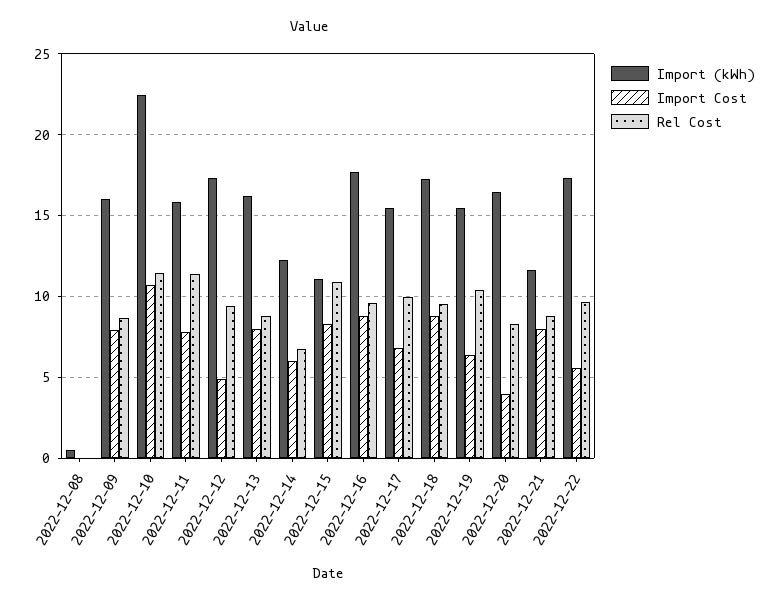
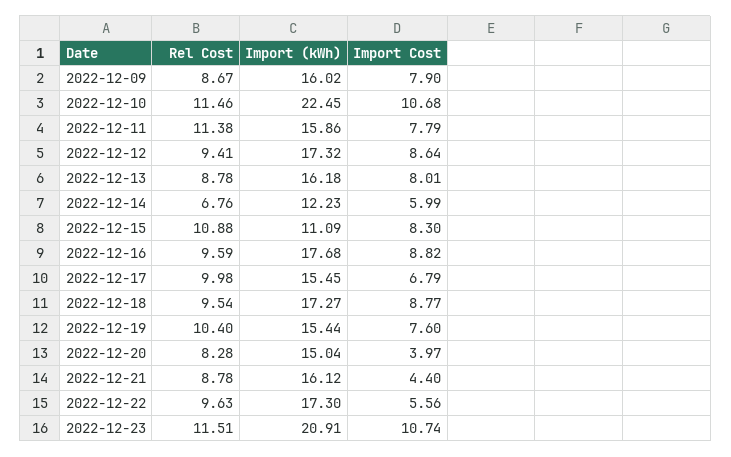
Import (kWh), 2022-12-08: 0.5 -> none
Import Cost, 2022-12-08: 0 -> none
Rel Cost, 2022-12-08: 0 -> none
Import Cost, 2022-12-12: 5 -> 8.64
Import Cost, 2022-12-19: 6.5 -> 7.6
Import (kWh), 2022-12-20: 16.5 -> 15.04
Import (kWh), 2022-12-21: 11.5 -> 16.12
Import Cost, 2022-12-21: 8 -> 4.4
Rel Cost, 2022-12-23: none -> 11.51
Import (kWh), 2022-12-23: none -> 20.91
Import Cost, 2022-12-23: none -> 10.74

